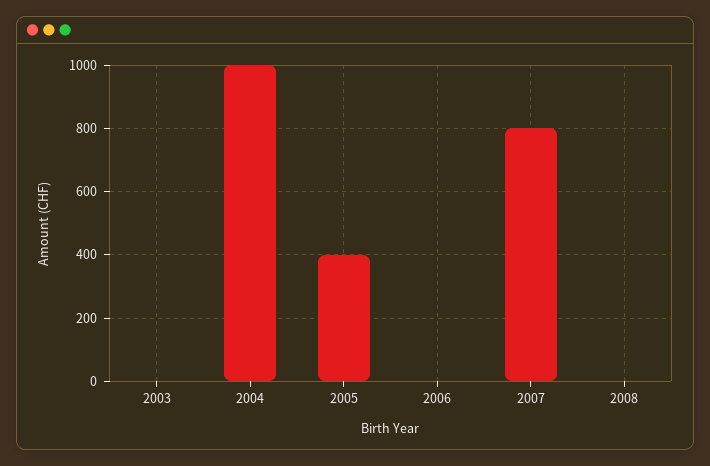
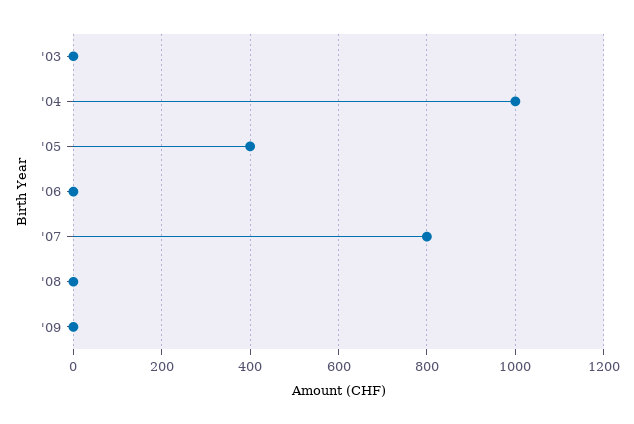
'09: none -> 0

